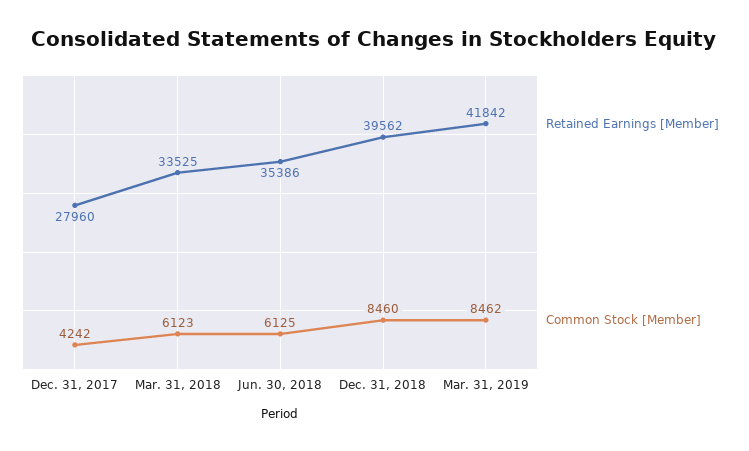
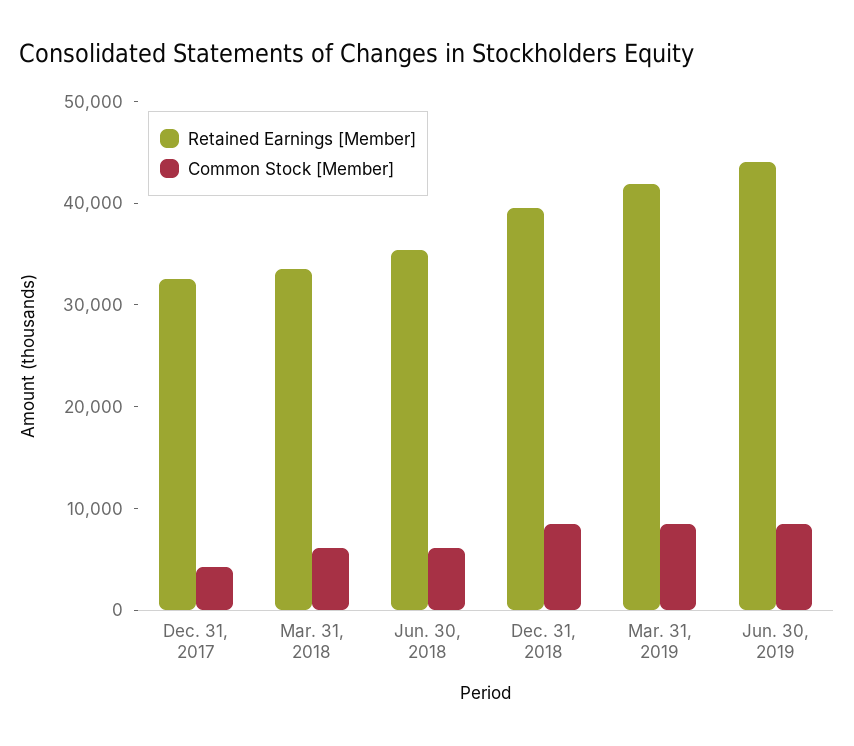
Retained Earnings [Member], Dec. 31, 2017: 27960 -> 32000
Retained Earnings [Member], Jun. 30, 2019: none -> 44000
Common Stock [Member], Jun. 30, 2019: none -> 8000

